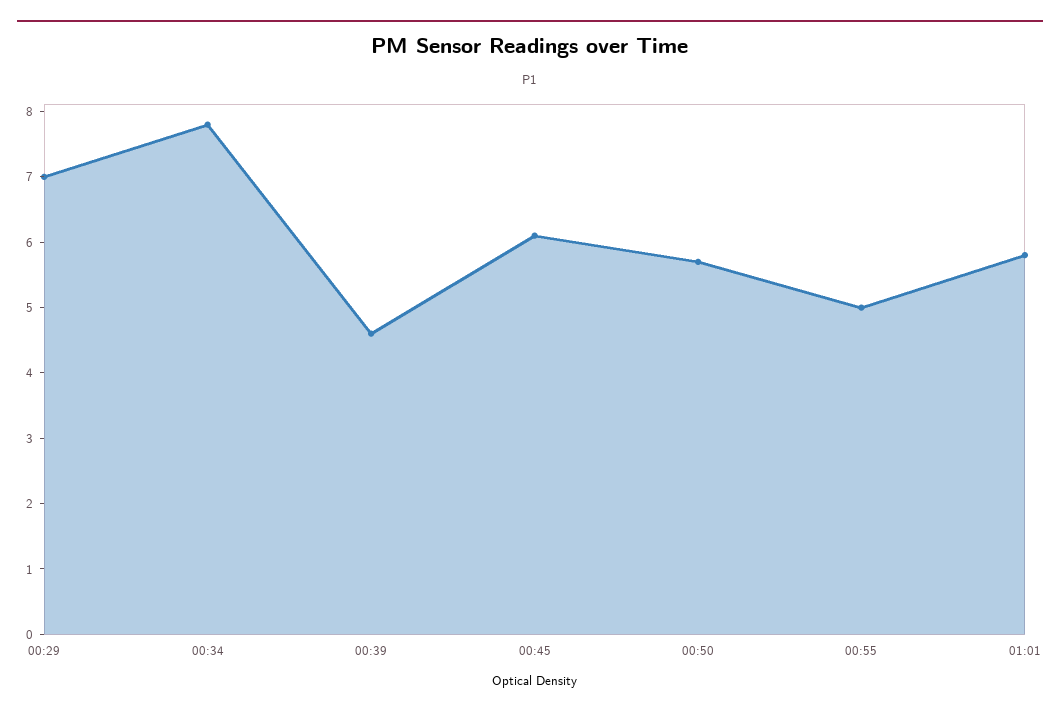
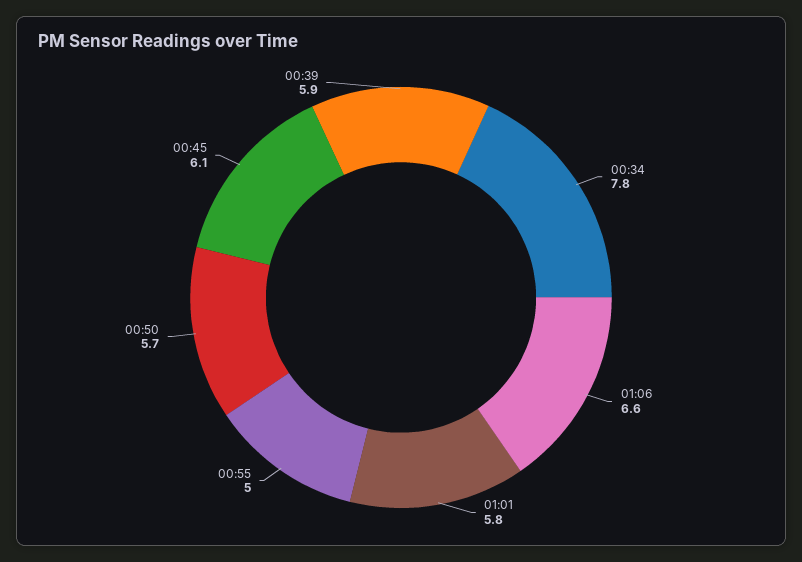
00:29: 7 -> none
00:39: 4.5 -> 5.9
01:06: none -> 6.6

